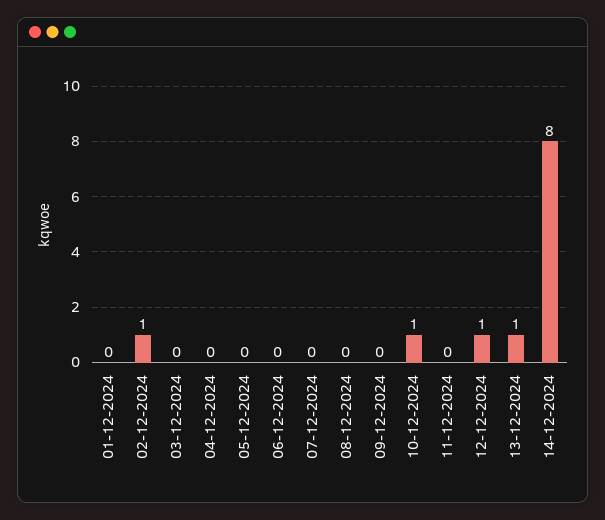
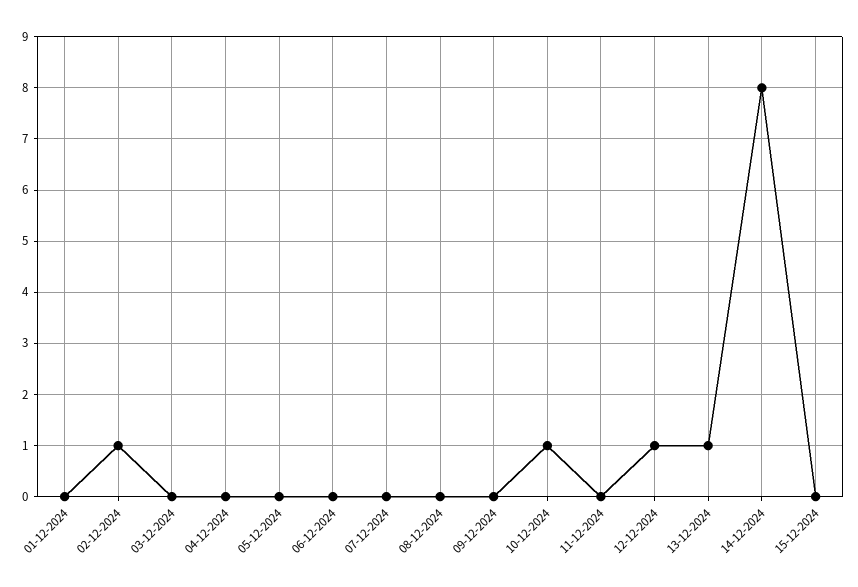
15-12-2024: none -> 0

